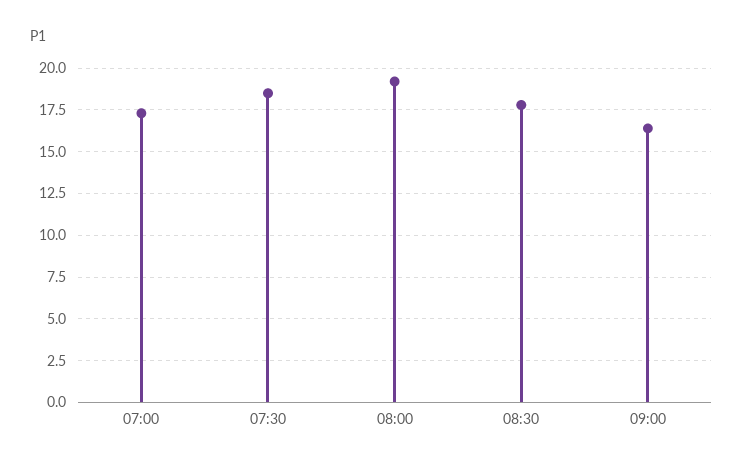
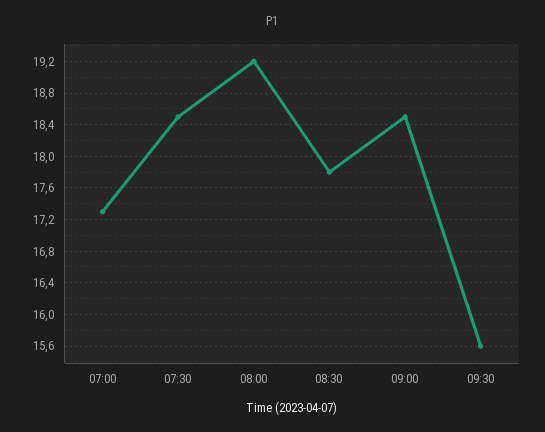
09:00: 16.5 -> 18.5
09:30: none -> 15.6

